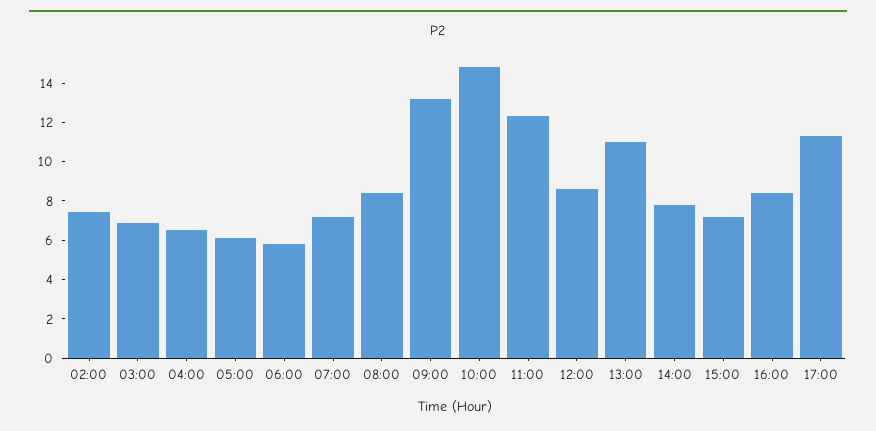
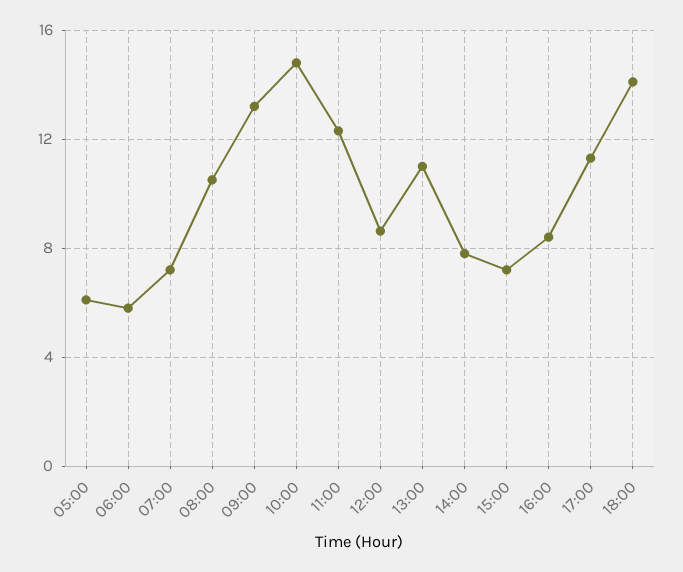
02:00: 7.5 -> none
03:00: 7 -> none
04:00: 6.5 -> none
08:00: 8.5 -> 10.5
18:00: none -> 14

